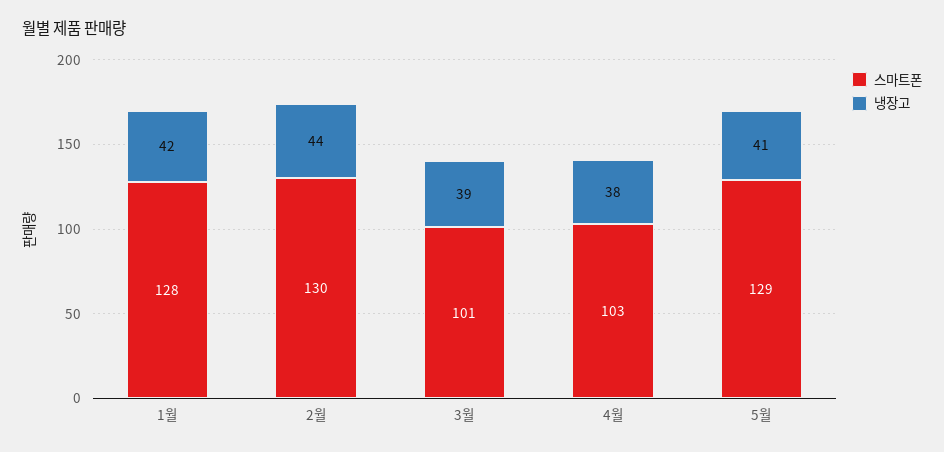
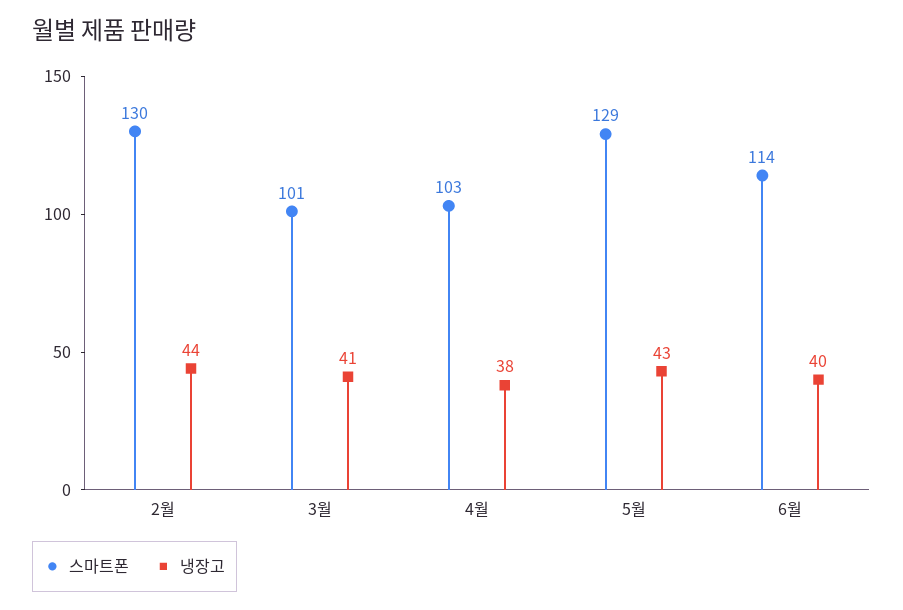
스마트폰, 1월: 128 -> none
냉장고, 1월: 42 -> none
냉장고, 3월: 39 -> 41
냉장고, 5월: 41 -> 43
스마트폰, 6월: none -> 114
냉장고, 6월: none -> 40

